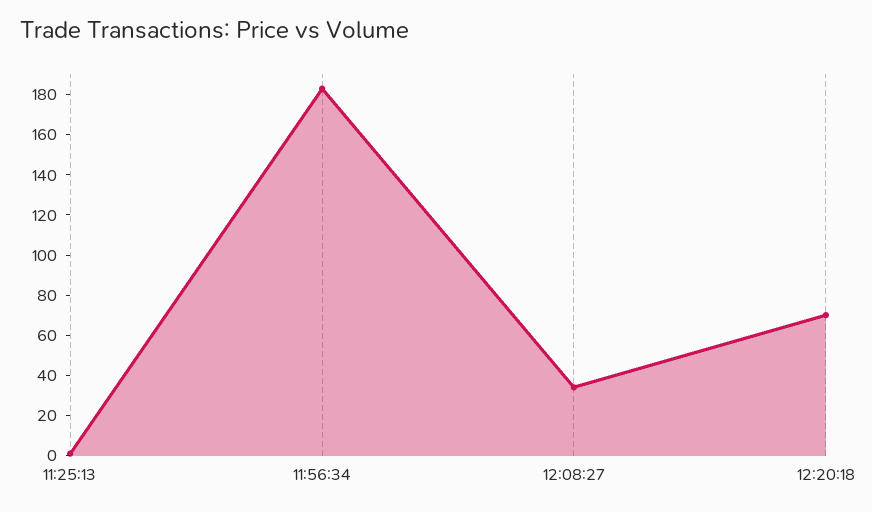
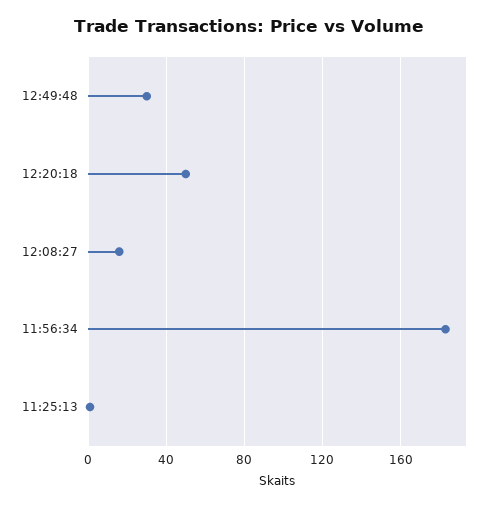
12:08:27: 35 -> 15
12:20:18: 70 -> 50
12:49:48: none -> 30

